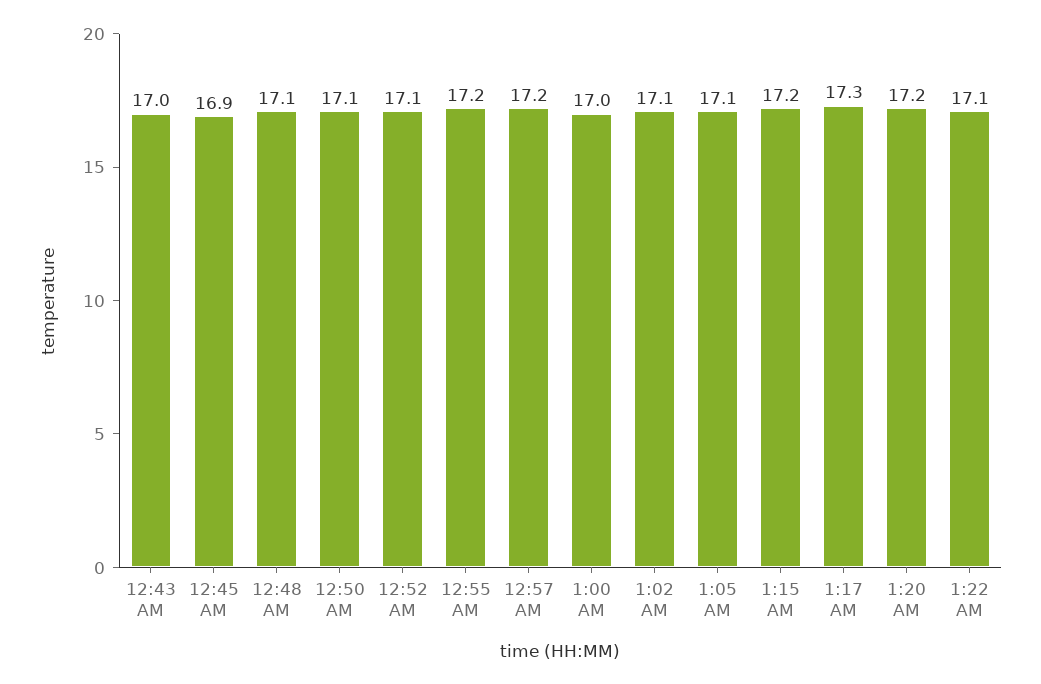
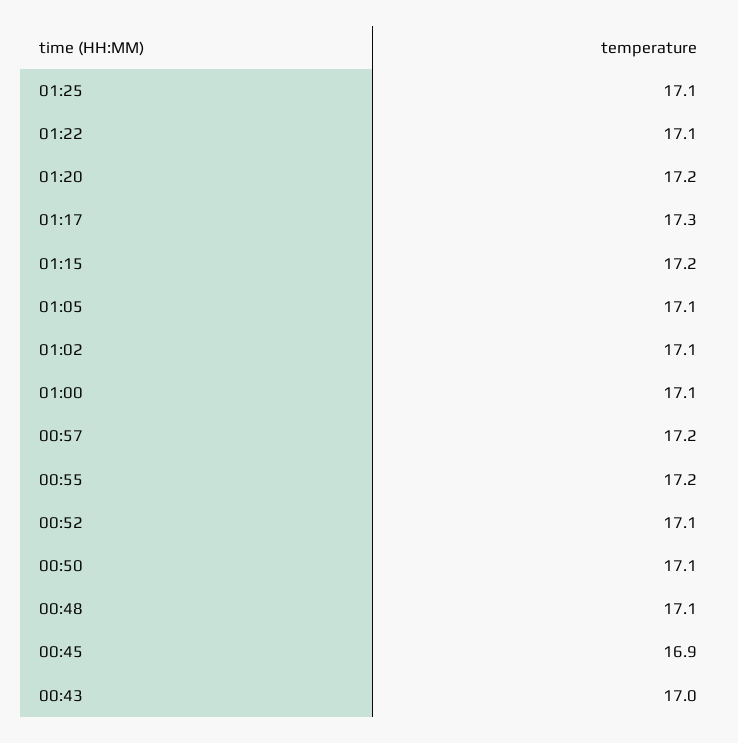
1:00 AM: 17 -> 17.1
01:25: none -> 17.1

